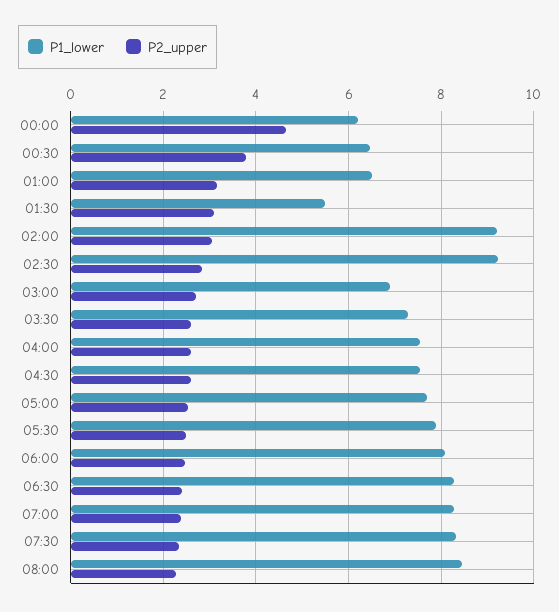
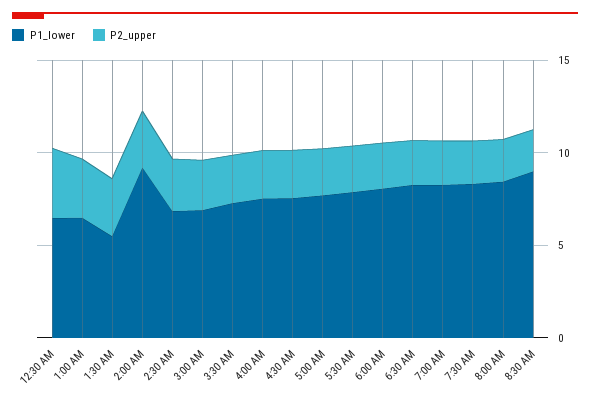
P1_lower, 00:00: 6.2 -> none
P2_upper, 00:00: 4.6 -> none
P1_lower, 02:30: 9.2 -> 7
P1_lower, 8:30 AM: none -> 9
P2_upper, 8:30 AM: none -> 2

